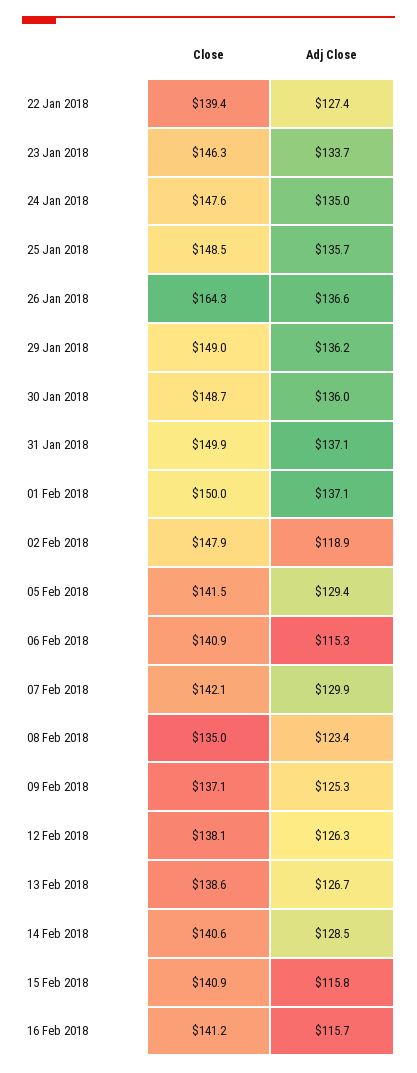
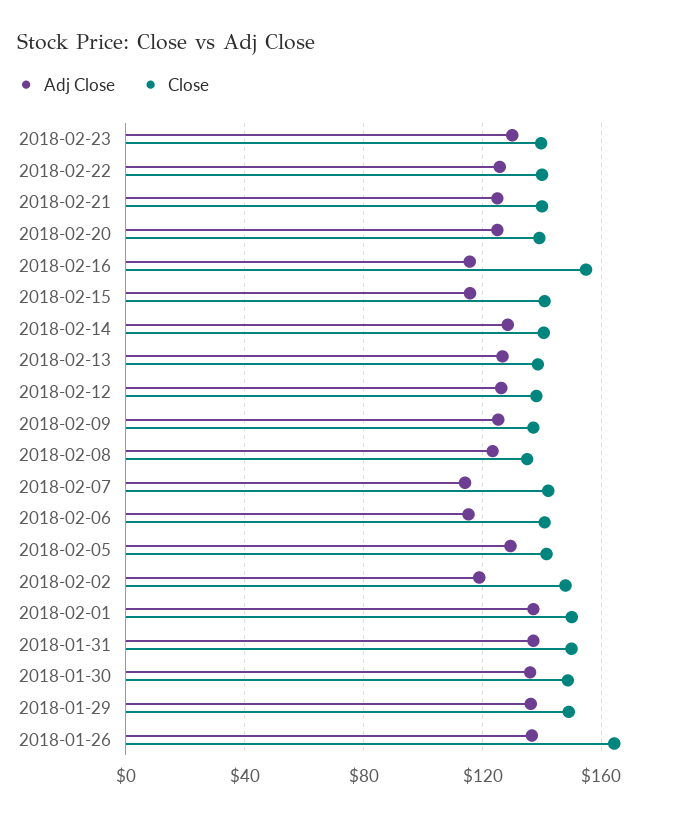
Close, 22 Jan 2018: 139.4 -> none
Adj Close, 22 Jan 2018: 127.4 -> none
Close, 23 Jan 2018: 146.3 -> none
Adj Close, 23 Jan 2018: 133.7 -> none
Close, 24 Jan 2018: 147.6 -> none
Adj Close, 24 Jan 2018: 135 -> none
Close, 25 Jan 2018: 148.5 -> none
Adj Close, 25 Jan 2018: 135.7 -> none
Adj Close, 07 Feb 2018: 129.9 -> 115
Close, 16 Feb 2018: 141.2 -> 155
Adj Close, 2018-02-23: none -> 130
Close, 2018-02-23: none -> 140
Adj Close, 2018-02-22: none -> 125
Close, 2018-02-22: none -> 140
Adj Close, 2018-02-21: none -> 125
Close, 2018-02-21: none -> 140
Adj Close, 2018-02-20: none -> 125
Close, 2018-02-20: none -> 140

